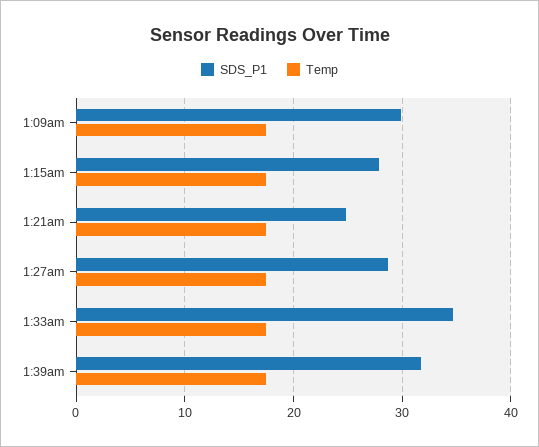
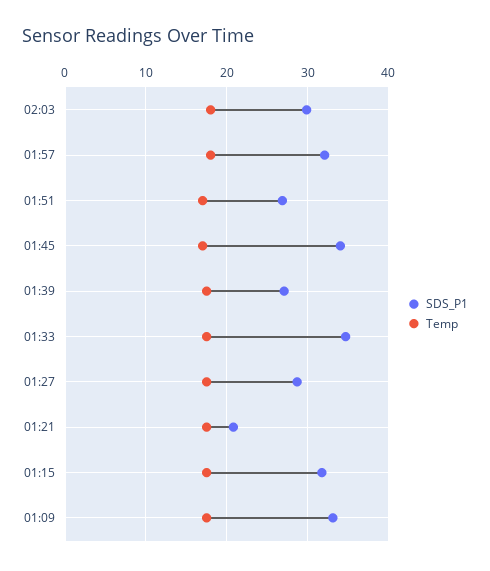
SDS_P1, 1:09am: 30 -> 33
SDS_P1, 1:15am: 28 -> 32
SDS_P1, 1:21am: 25 -> 21
SDS_P1, 1:39am: 32 -> 27
SDS_P1, 02:03: none -> 30
Temp, 02:03: none -> 18
SDS_P1, 01:57: none -> 32
Temp, 01:57: none -> 18
SDS_P1, 01:51: none -> 27
Temp, 01:51: none -> 17
SDS_P1, 01:45: none -> 34
Temp, 01:45: none -> 17

